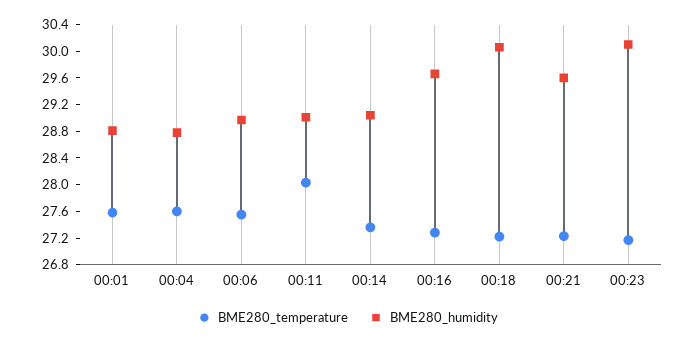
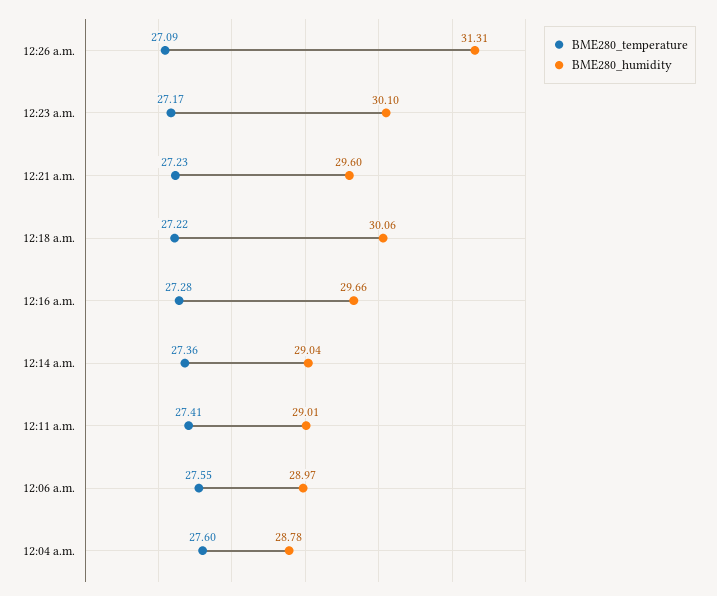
BME280_temperature, 00:01: 27.6 -> none
BME280_humidity, 00:01: 28.8 -> none
BME280_temperature, 00:11: 28 -> 27.41
BME280_temperature, 12:26 a.m.: none -> 27.09
BME280_humidity, 12:26 a.m.: none -> 31.31

